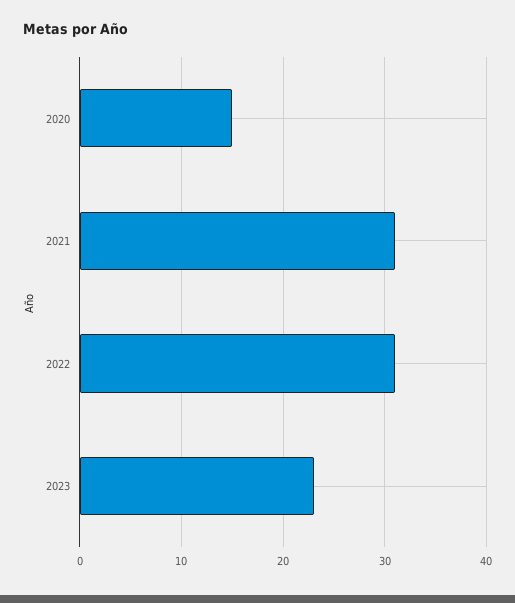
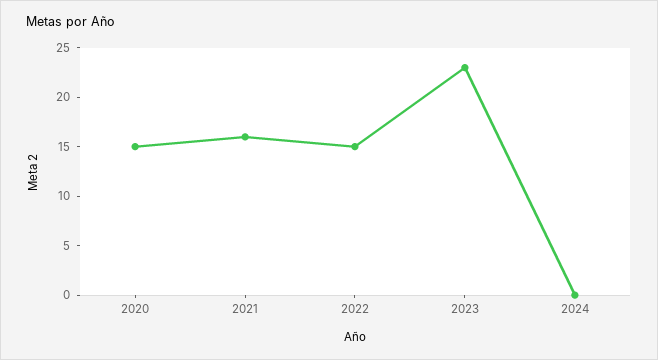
2021: 31 -> 16
2022: 31 -> 15
2024: none -> 0

